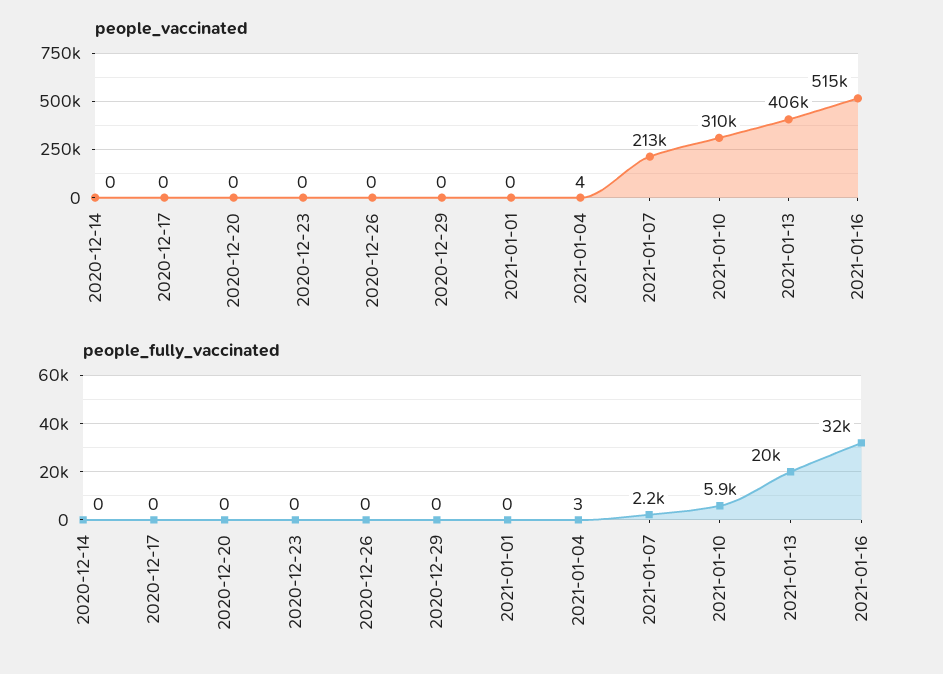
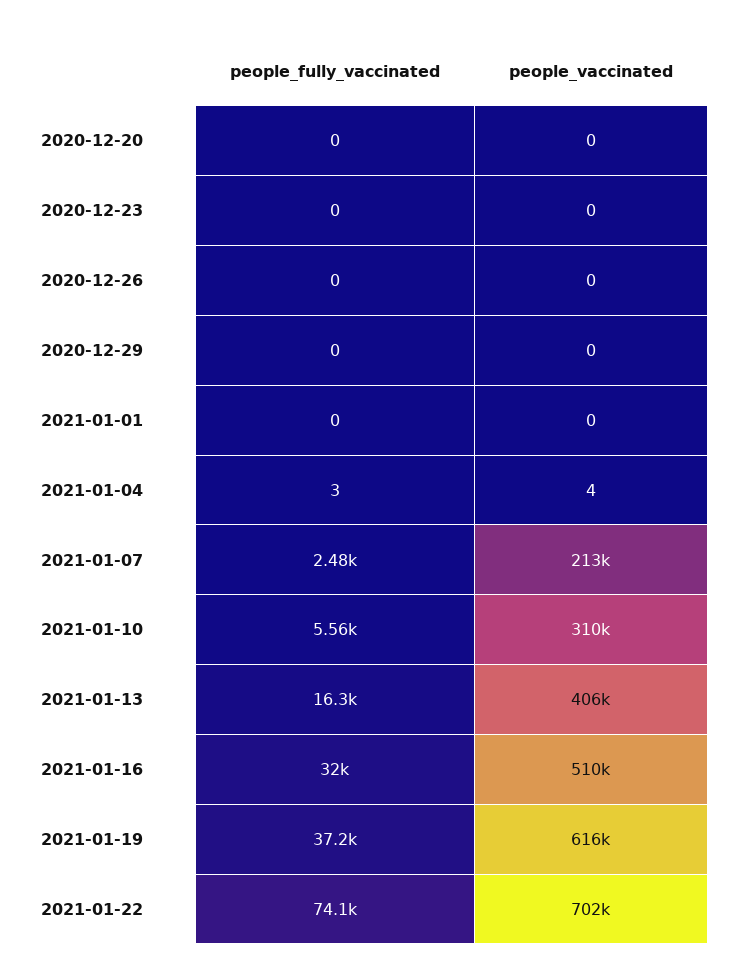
people_vaccinated, 2020-12-14: 0 -> none
people_vaccinated, 2020-12-17: 0 -> none
people_vaccinated, 2021-01-16: 515000 -> 510000
people_fully_vaccinated, 2020-12-14: 0 -> none
people_fully_vaccinated, 2020-12-17: 0 -> none
people_fully_vaccinated, 2021-01-07: 2200 -> 2480
people_fully_vaccinated, 2021-01-10: 5900 -> 5560
people_fully_vaccinated, 2021-01-13: 20000 -> 16300
people_fully_vaccinated, 2021-01-19: none -> 37200
people_vaccinated, 2021-01-19: none -> 616000
people_fully_vaccinated, 2021-01-22: none -> 74100
people_vaccinated, 2021-01-22: none -> 702000

